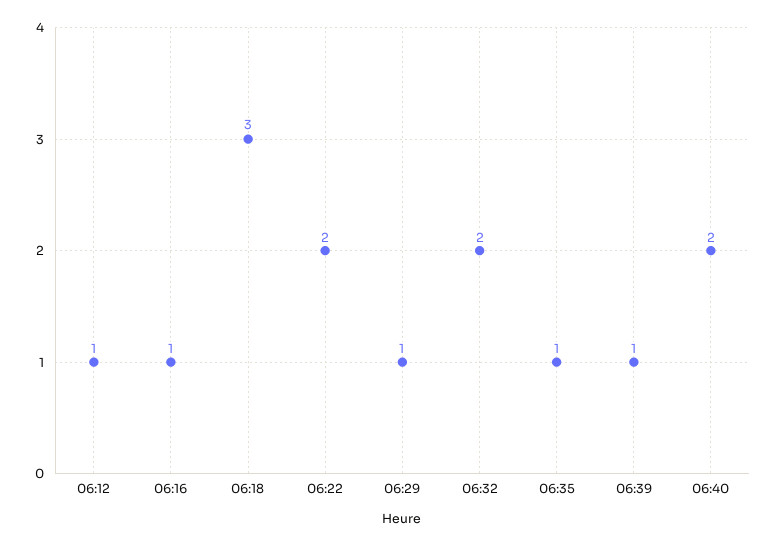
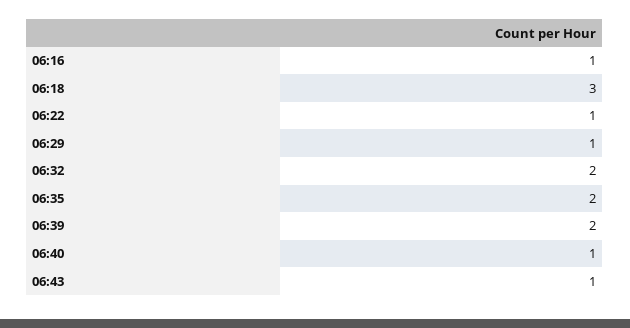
06:12: 1 -> none
06:22: 2 -> 1
06:35: 1 -> 2
06:39: 1 -> 2
06:40: 2 -> 1
06:43: none -> 1

